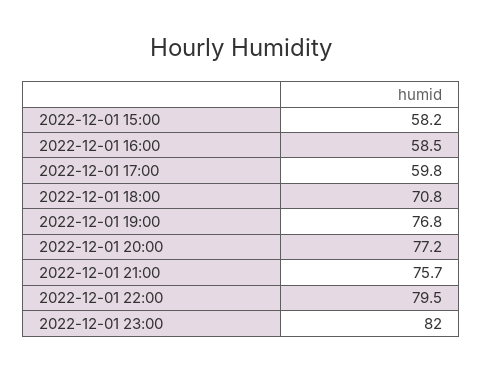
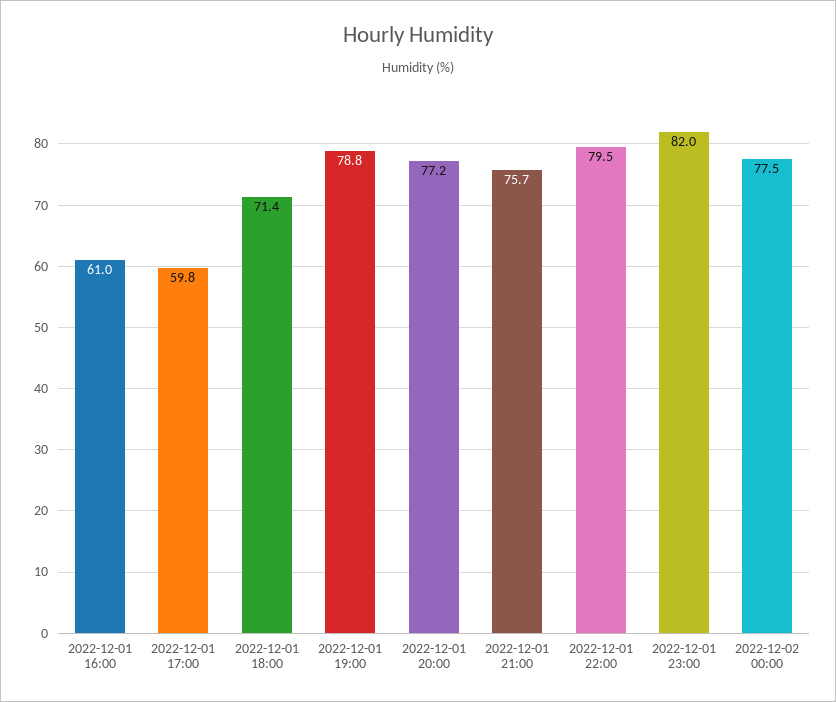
2022-12-01 15:00: 58.2 -> none
2022-12-01 16:00: 58.5 -> 61
2022-12-01 18:00: 70.8 -> 71.4
2022-12-01 19:00: 76.8 -> 78.8
2022-12-02 00:00: none -> 77.5

